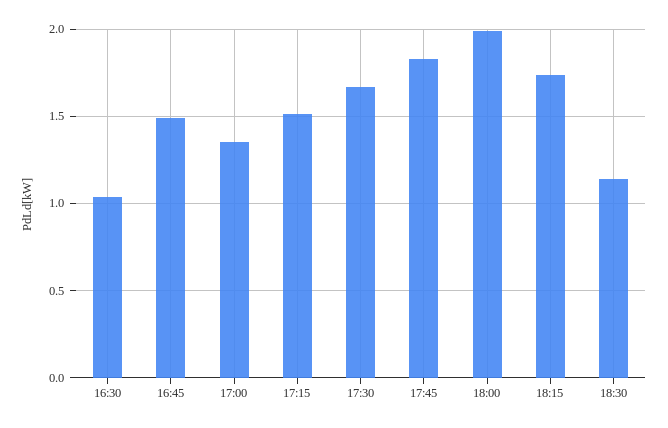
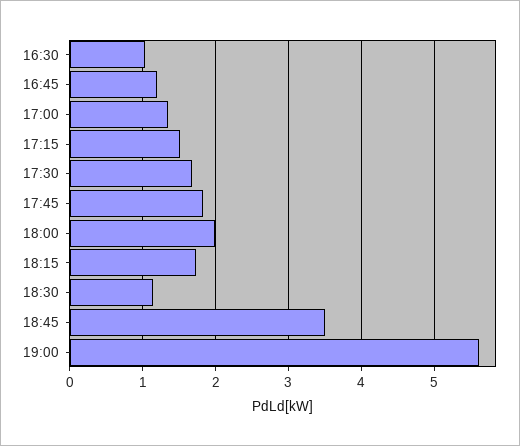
16:45: 1.5 -> 1.2
18:45: none -> 3.5
19:00: none -> 5.6

